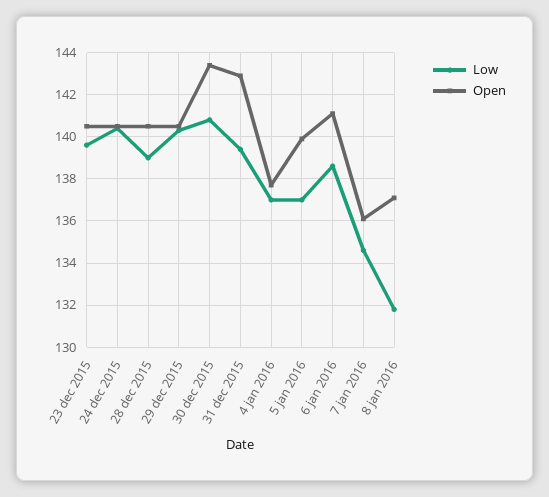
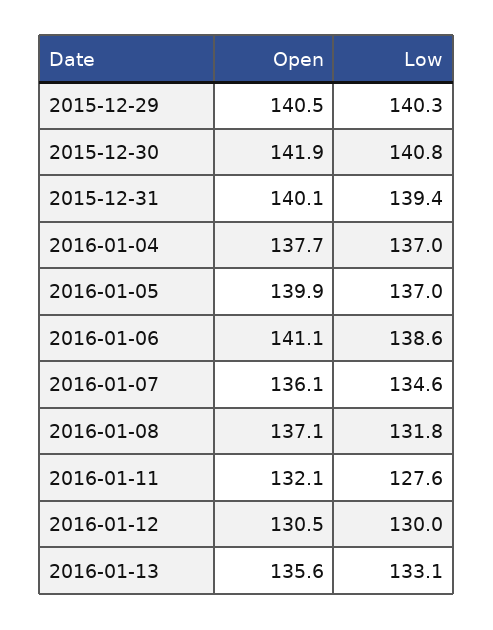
Low, 23 dec 2015: 139.5 -> none
Open, 23 dec 2015: 140.5 -> none
Low, 24 dec 2015: 140.5 -> none
Open, 24 dec 2015: 140.5 -> none
Low, 28 dec 2015: 139 -> none
Open, 28 dec 2015: 140.5 -> none
Open, 30 dec 2015: 143.5 -> 141.9
Open, 31 dec 2015: 143 -> 140.1
Open, 2016-01-11: none -> 132.1
Low, 2016-01-11: none -> 127.6
Open, 2016-01-12: none -> 130.5
Low, 2016-01-12: none -> 130
Open, 2016-01-13: none -> 135.6
Low, 2016-01-13: none -> 133.1

